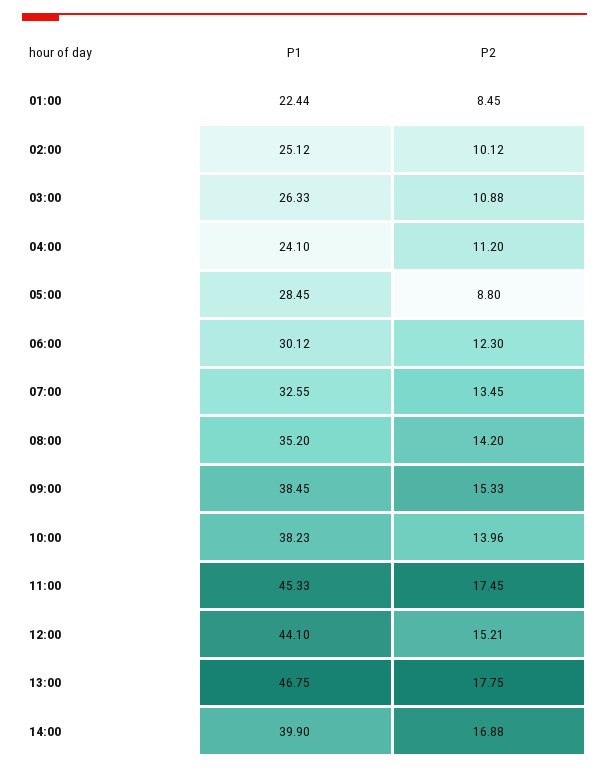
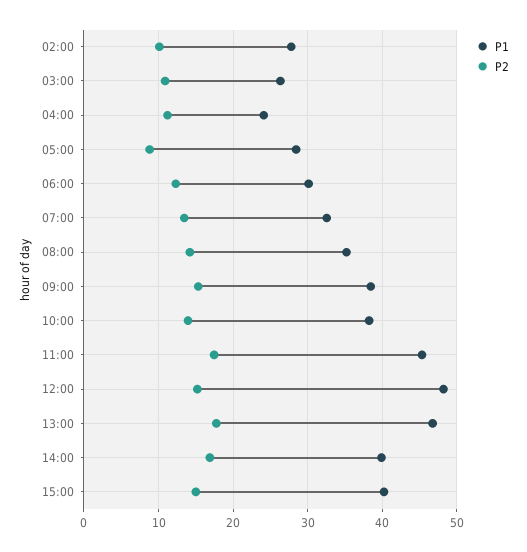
P1, 01:00: 22.44 -> none
P2, 01:00: 8.45 -> none
P1, 02:00: 25.12 -> 28
P1, 12:00: 44.1 -> 48
P1, 15:00: none -> 40
P2, 15:00: none -> 15

